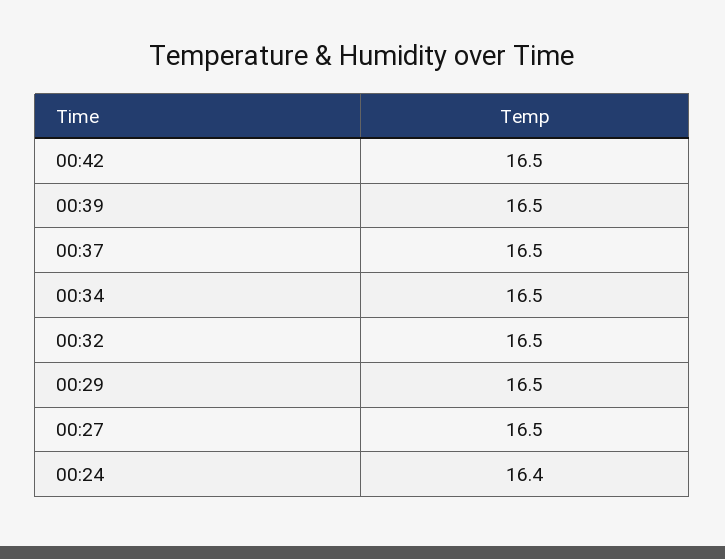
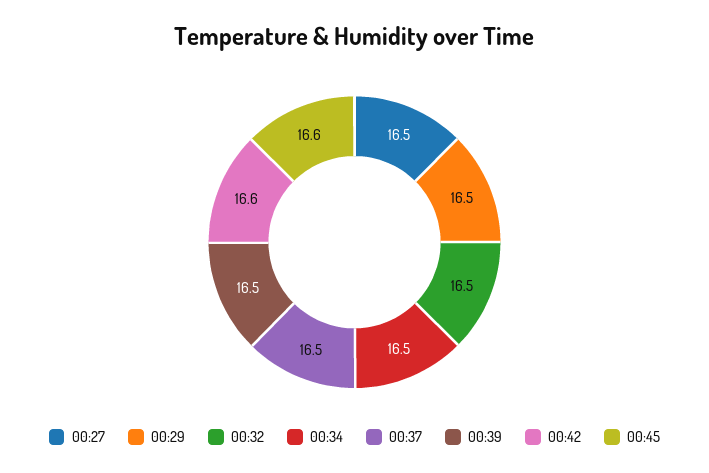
00:42: 16.5 -> 16.6
00:24: 16.4 -> none
00:45: none -> 16.6

